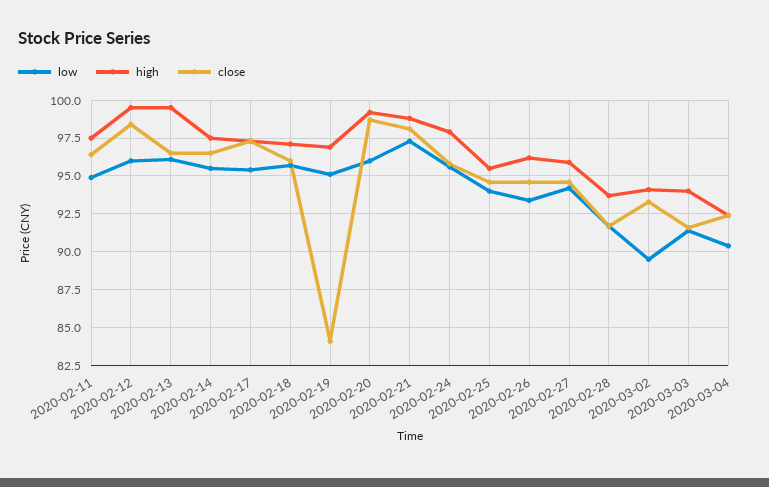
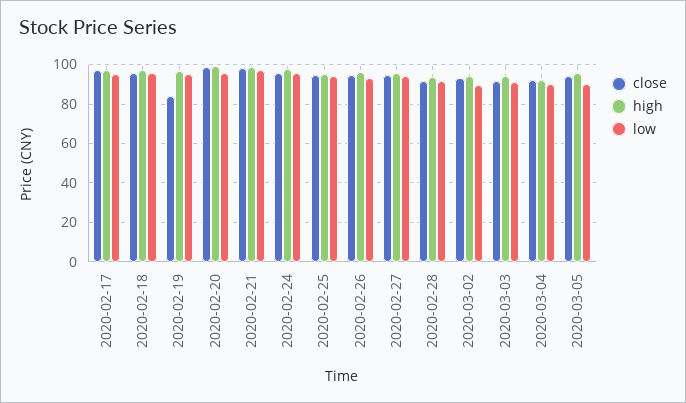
low, 2020-02-11: 95 -> none
high, 2020-02-11: 97.5 -> none
close, 2020-02-11: 96.5 -> none
low, 2020-02-12: 96 -> none
high, 2020-02-12: 99.5 -> none
close, 2020-02-12: 98.5 -> none
low, 2020-02-13: 96 -> none
high, 2020-02-13: 99.5 -> none
close, 2020-02-13: 96.5 -> none
low, 2020-02-14: 95.5 -> none
high, 2020-02-14: 97.5 -> none
close, 2020-02-14: 96.5 -> none
close, 2020-03-05: none -> 95
high, 2020-03-05: none -> 95
low, 2020-03-05: none -> 90

